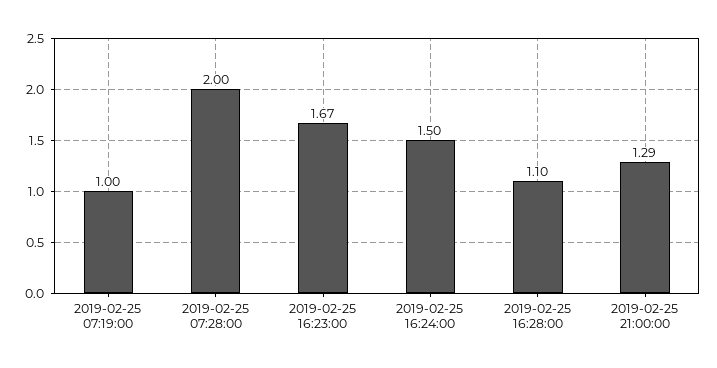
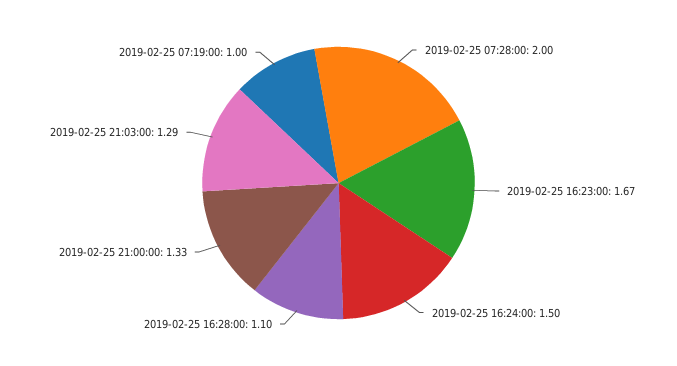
2019-02-25 21:00:00: 1.29 -> 1.33
2019-02-25 21:03:00: none -> 1.29

